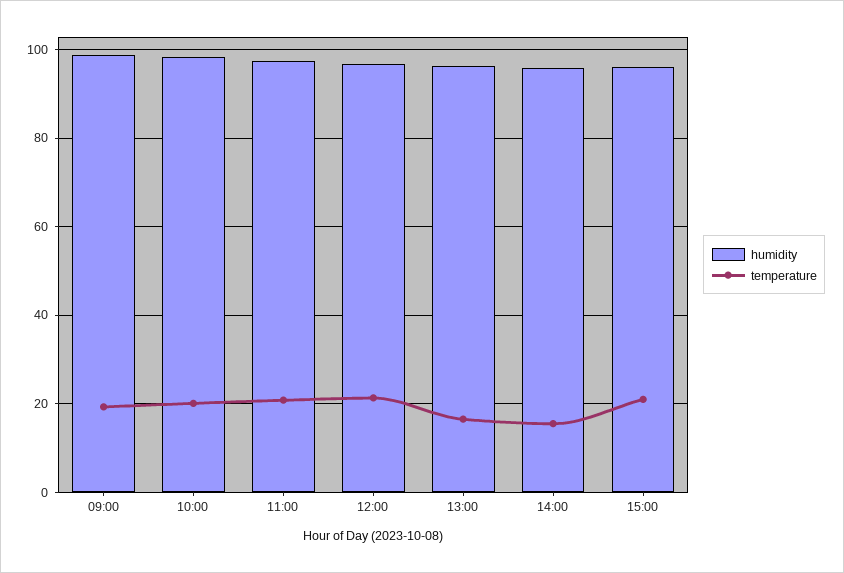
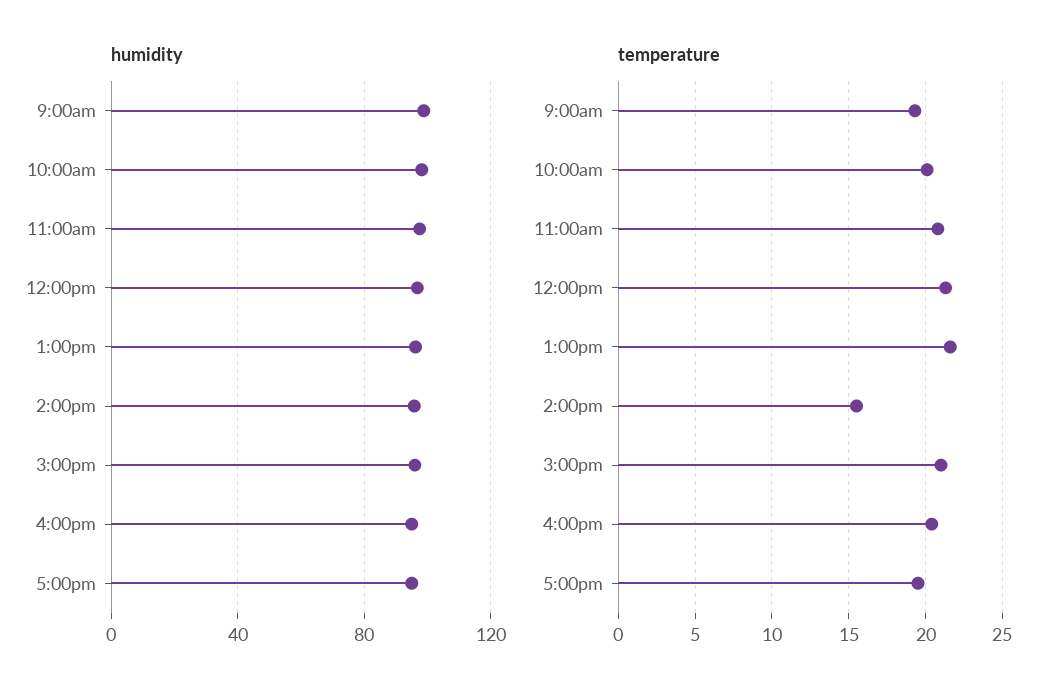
temperature, 13:00: 16 -> 21.5
humidity, 4:00pm: none -> 95
humidity, 5:00pm: none -> 95
temperature, 4:00pm: none -> 20.5
temperature, 5:00pm: none -> 19.5

